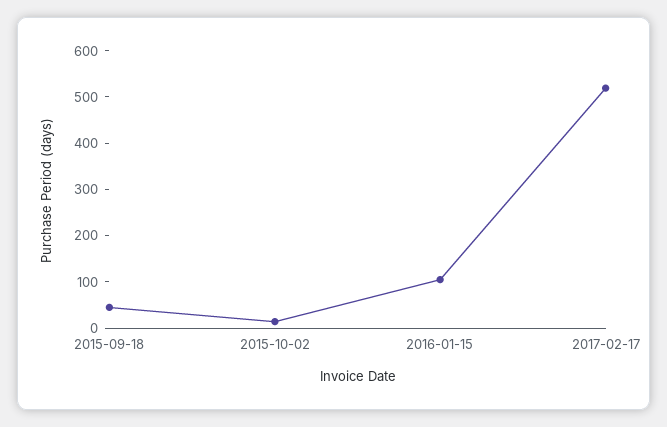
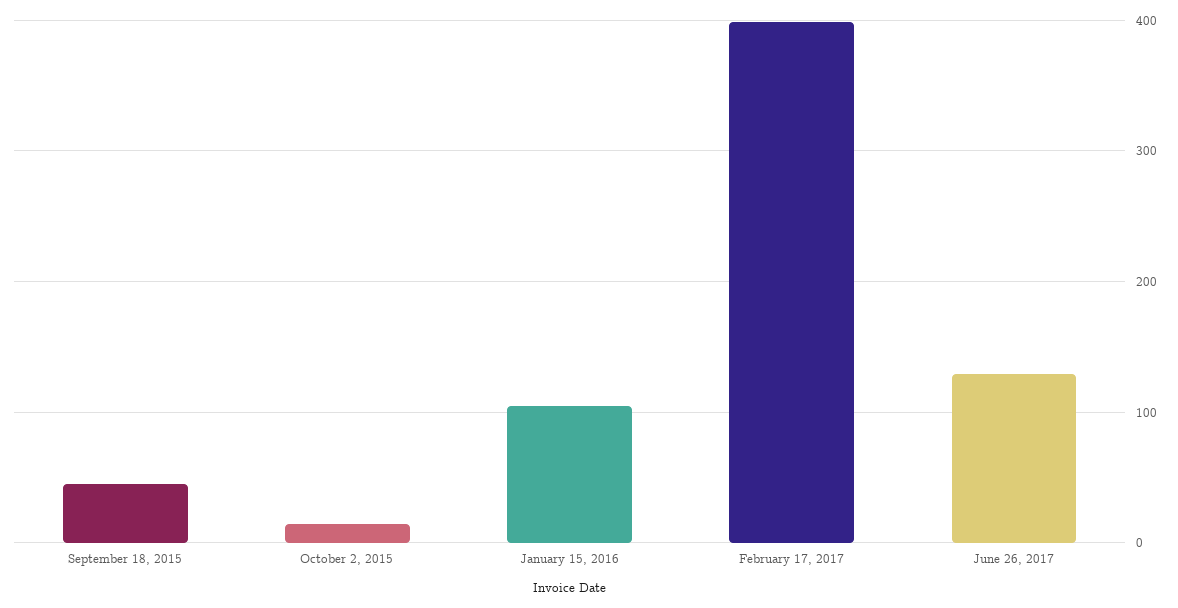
2017-02-17: 520 -> 400
June 26, 2017: none -> 130

